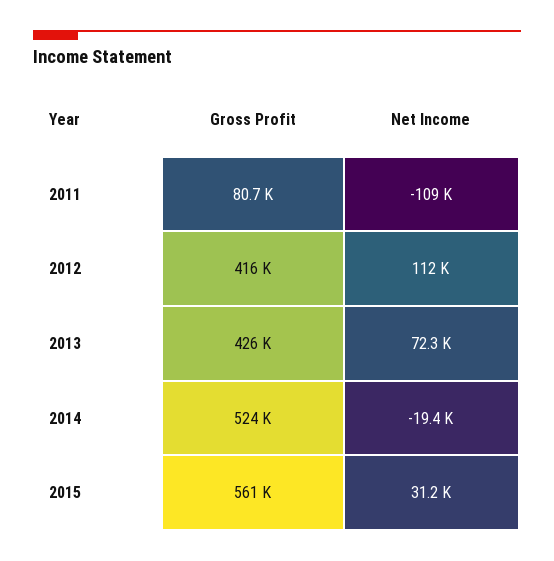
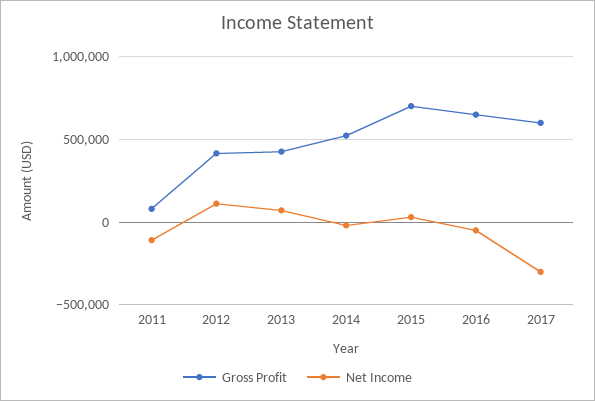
Gross Profit, 2015: 561000 -> 700000
Gross Profit, 2016: none -> 650000
Net Income, 2016: none -> -50000
Gross Profit, 2017: none -> 600000
Net Income, 2017: none -> -300000

